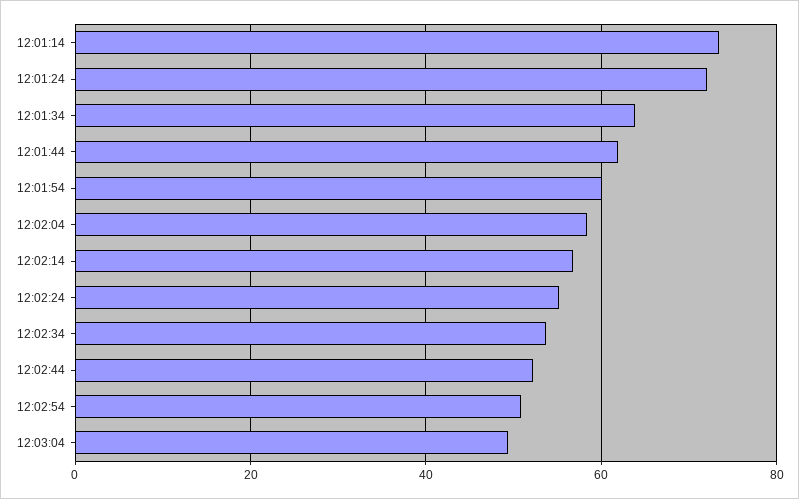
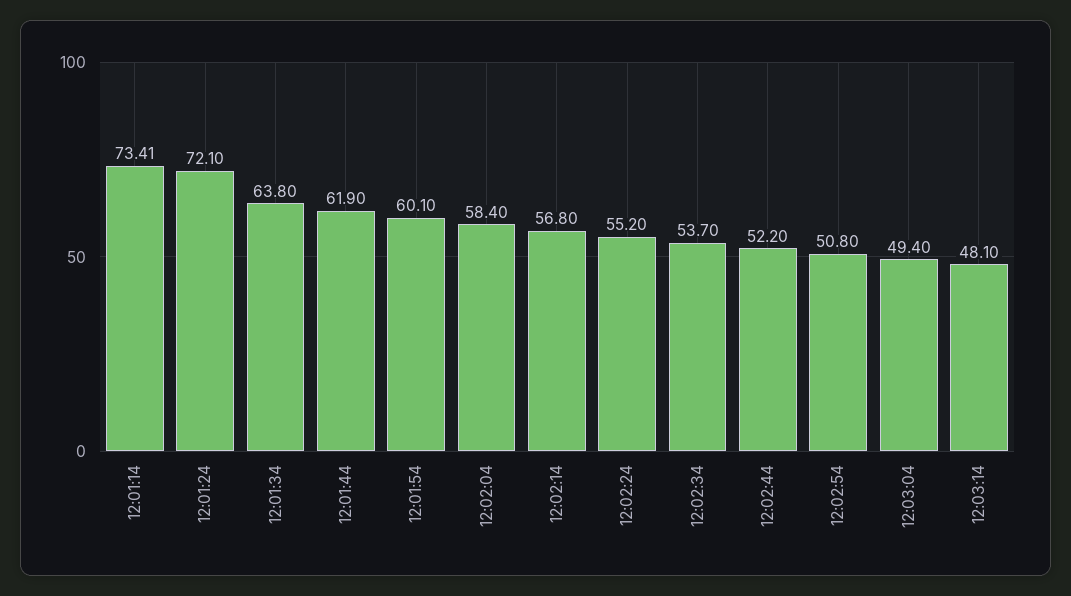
12:03:14: none -> 48.1

